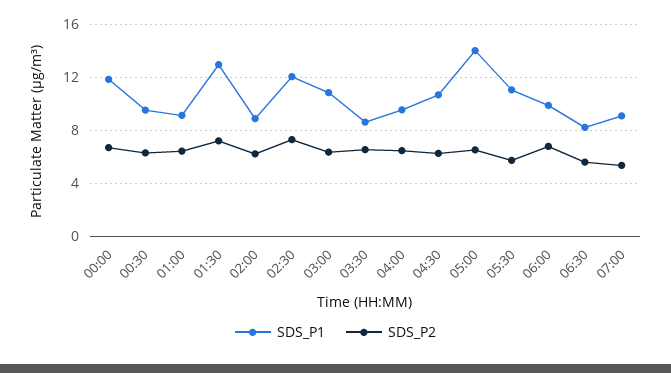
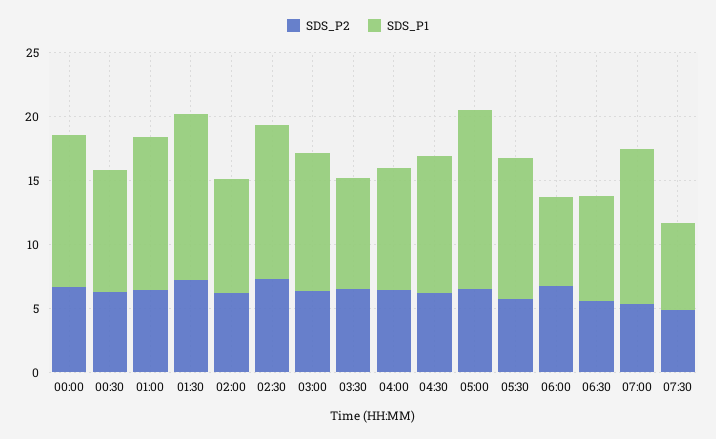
SDS_P1, 01:00: 9 -> 12
SDS_P1, 06:00: 10 -> 7
SDS_P1, 07:00: 9 -> 12
SDS_P2, 07:30: none -> 5
SDS_P1, 07:30: none -> 7

